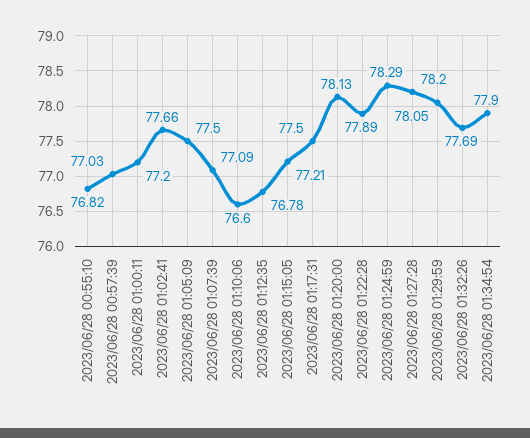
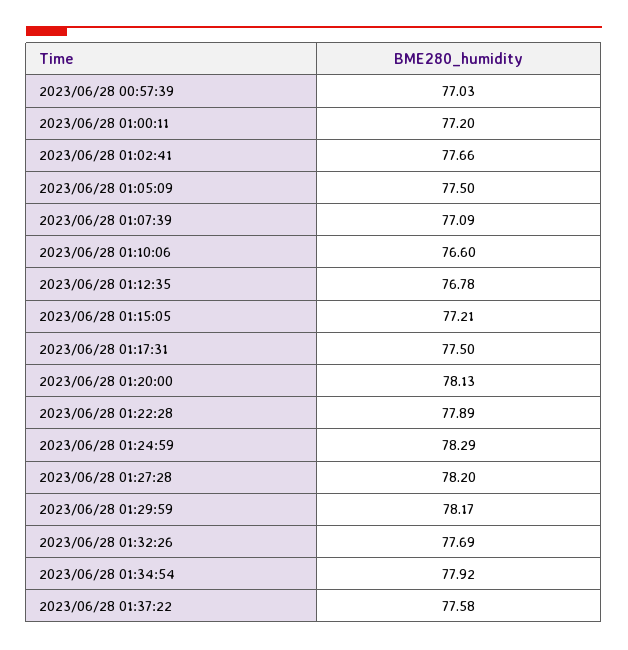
2023/06/28 00:55:10: 76.82 -> none
2023/06/28 01:29:59: 78.05 -> 78.17
2023/06/28 01:34:54: 77.9 -> 77.92
2023/06/28 01:37:22: none -> 77.58

